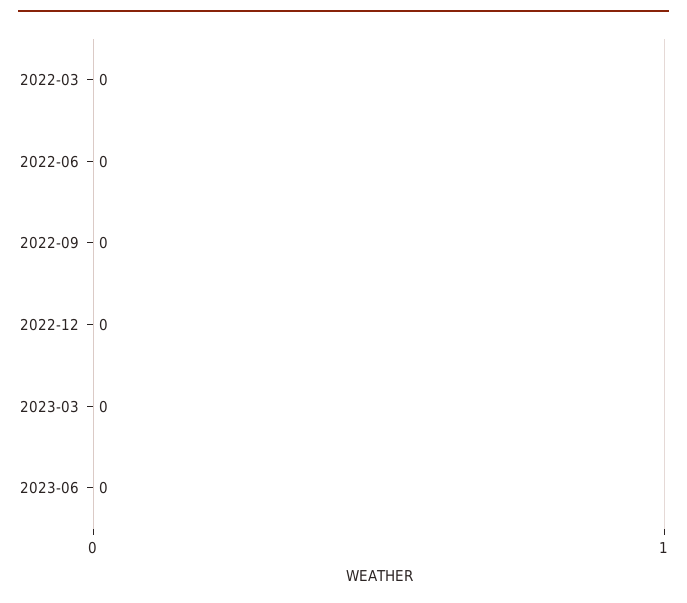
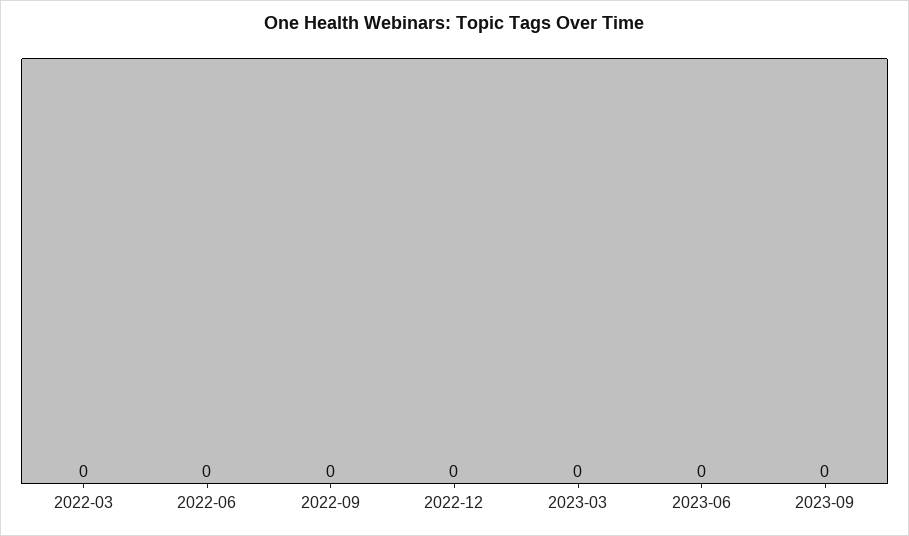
2023-09: none -> 0

